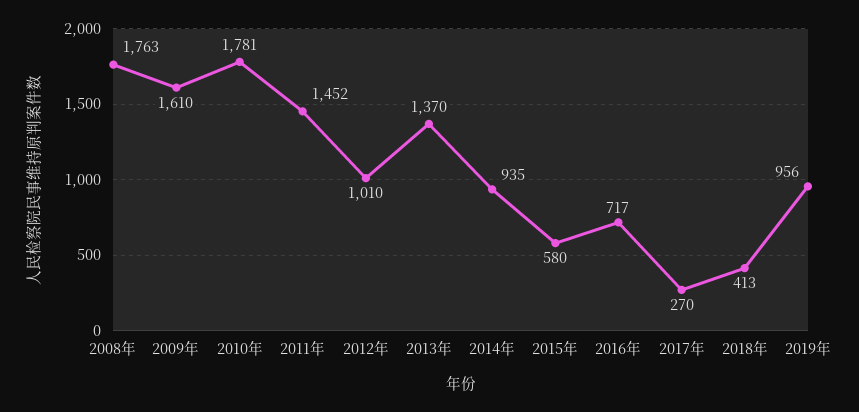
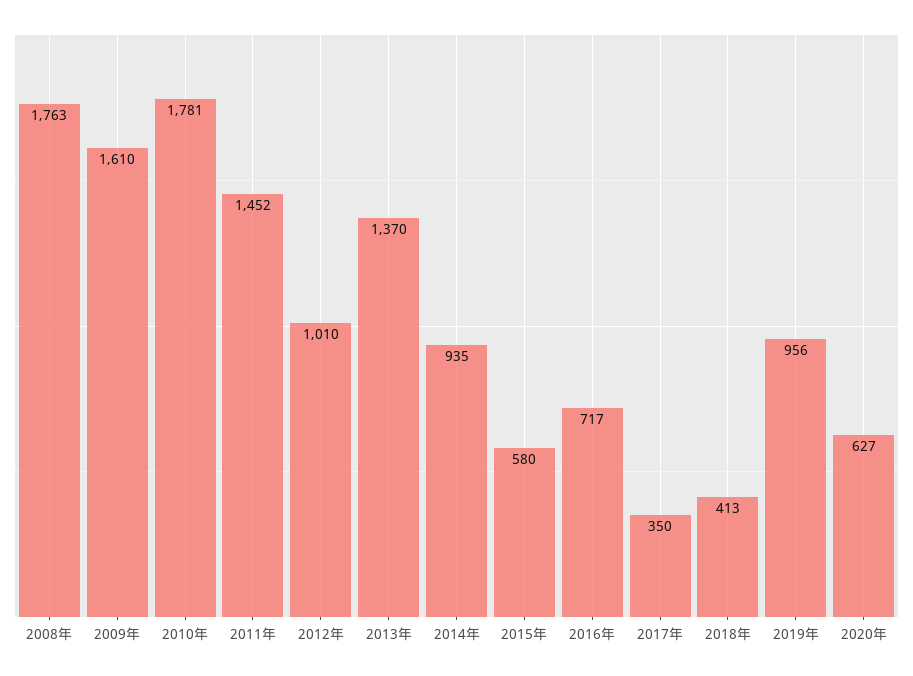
2017年: 270 -> 350
2020年: none -> 627

